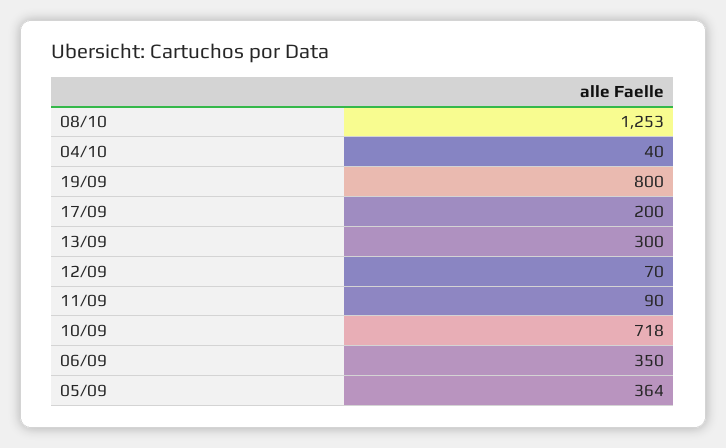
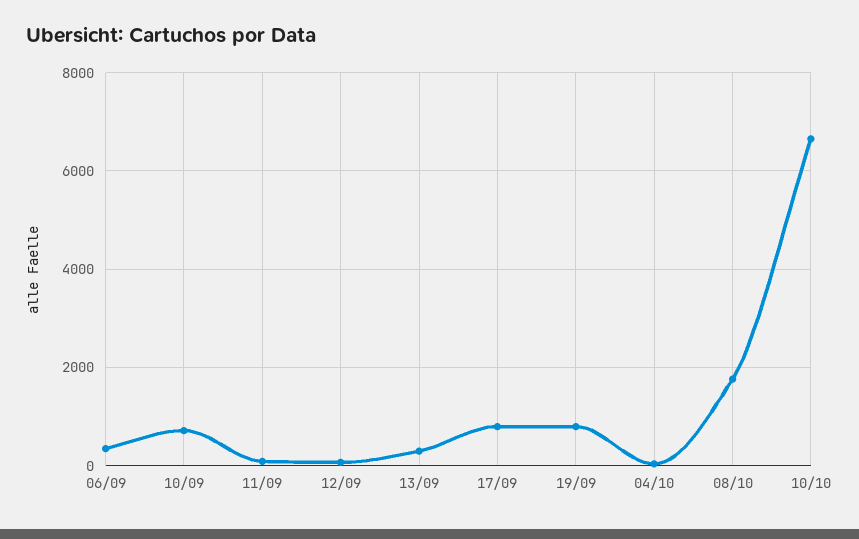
08/10: 1253 -> 1800
17/09: 200 -> 800
05/09: 364 -> none
10/10: none -> 6600

